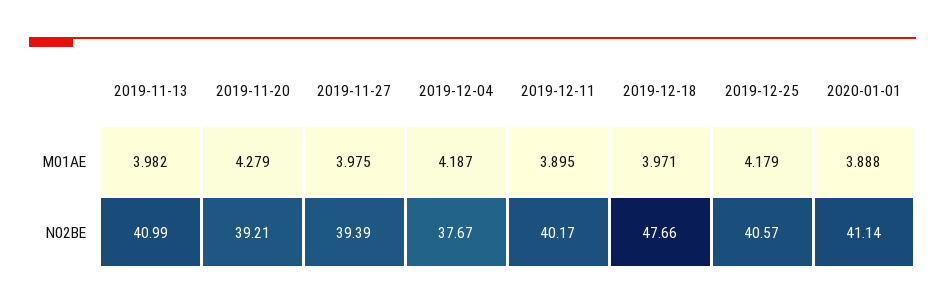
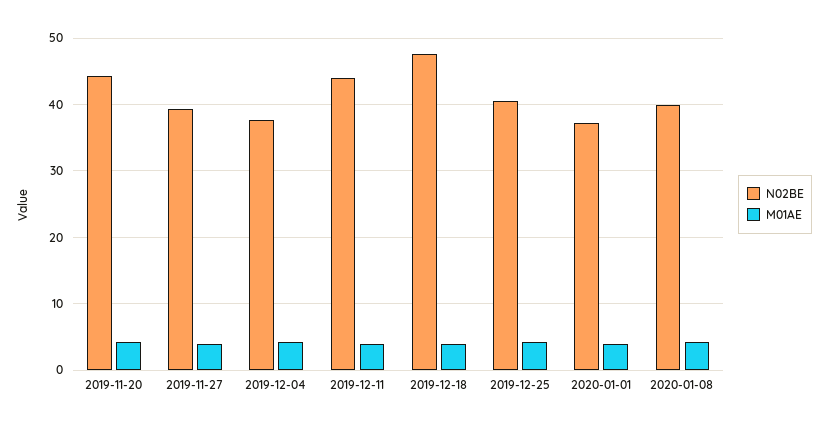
M01AE, 2019-11-13: 3.982 -> none
N02BE, 2019-11-13: 40.99 -> none
N02BE, 2019-11-20: 39.21 -> 44
N02BE, 2019-12-11: 40.17 -> 44
N02BE, 2020-01-01: 41.14 -> 37
N02BE, 2020-01-08: none -> 40
M01AE, 2020-01-08: none -> 4

